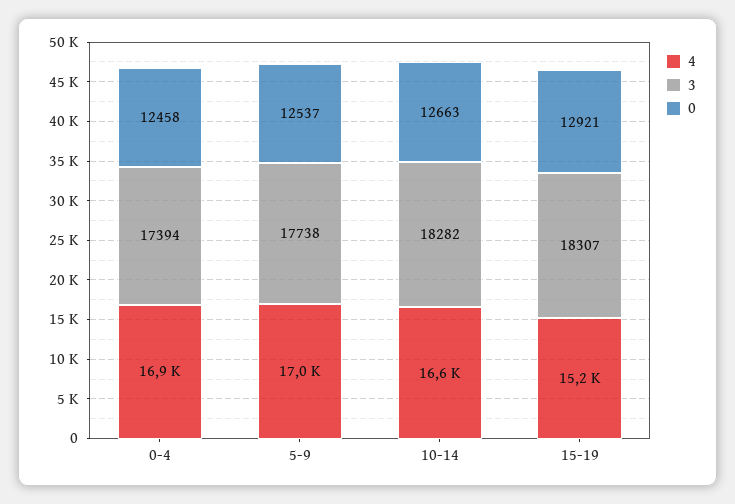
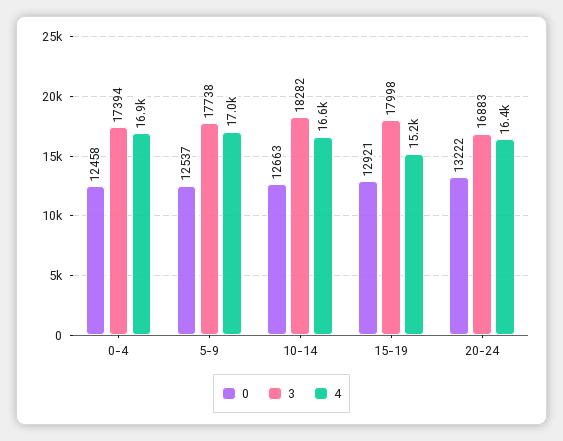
3, 15-19: 18307 -> 17998
0, 20-24: none -> 13222
3, 20-24: none -> 16883
4, 20-24: none -> 16400

